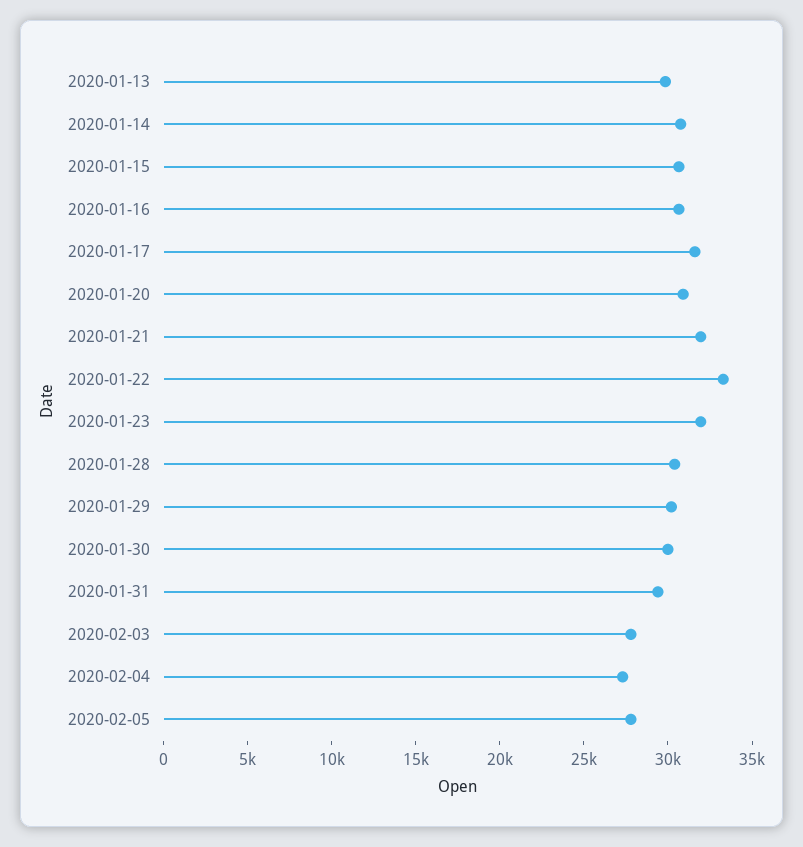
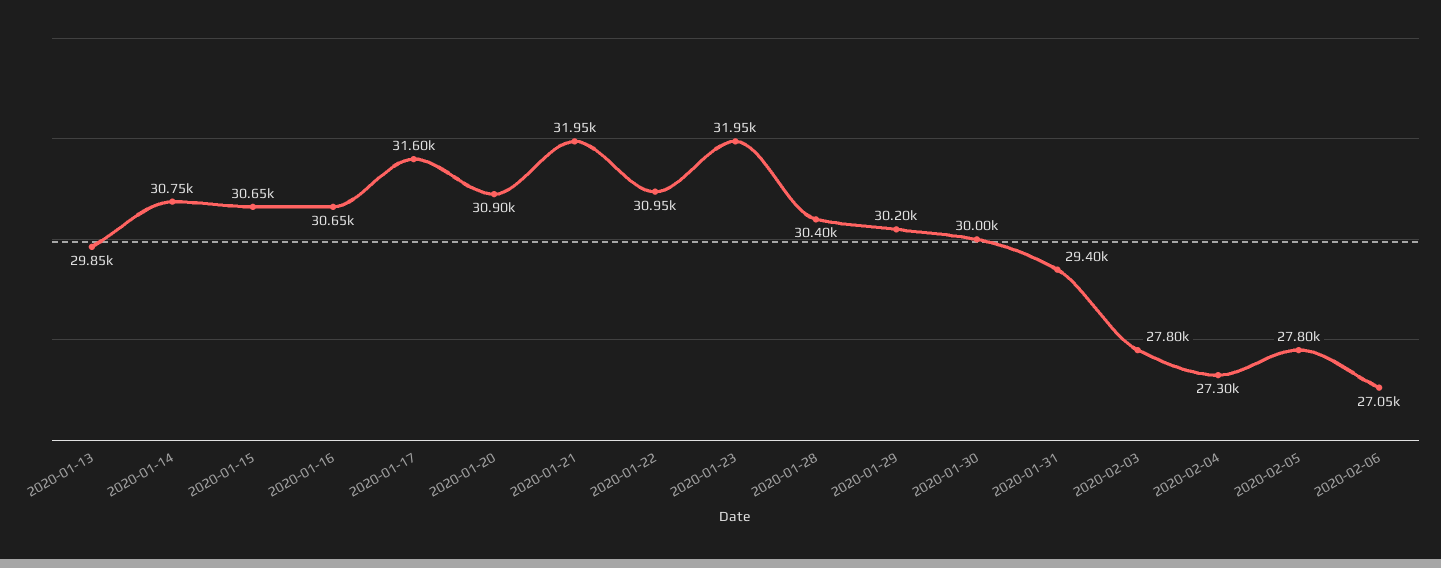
2020-01-22: 33000 -> 30950
2020-02-06: none -> 27050

